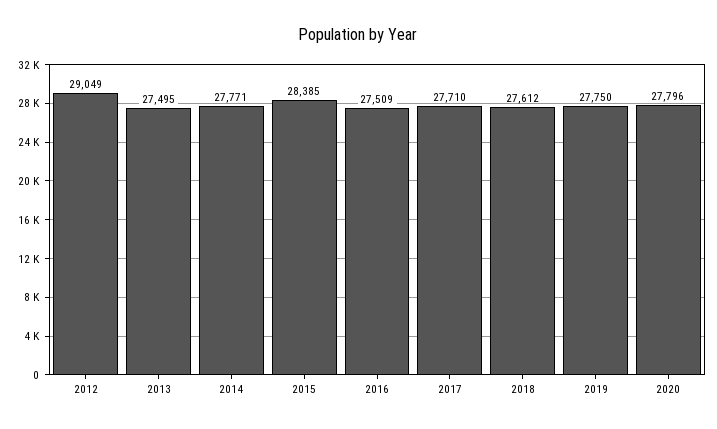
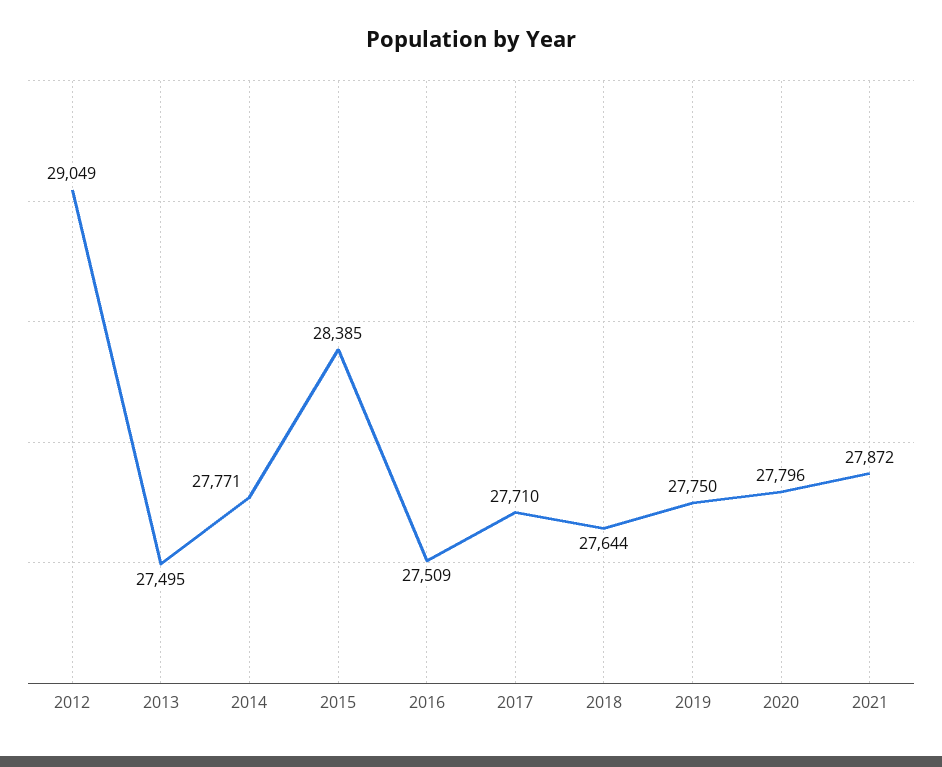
2018: 27612 -> 27644
2021: none -> 27872

